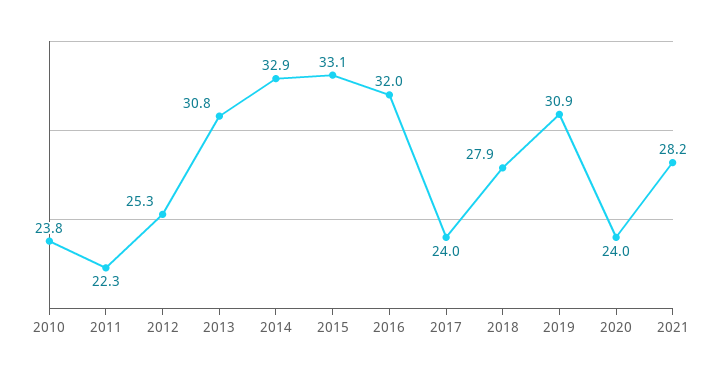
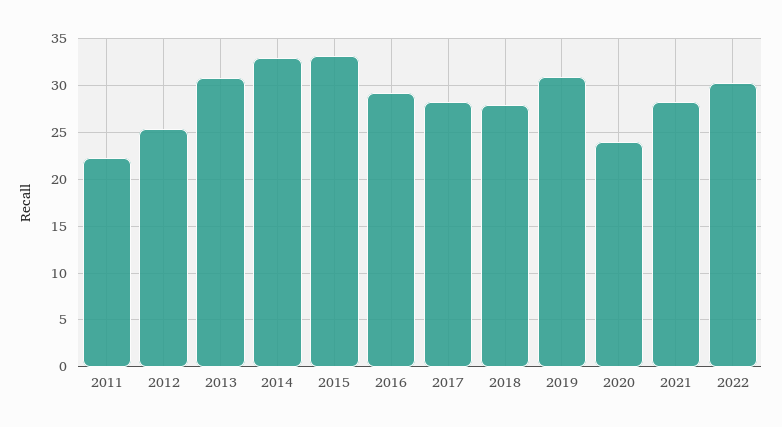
2010: 23.8 -> none
2016: 32 -> 29
2017: 24 -> 28
2022: none -> 30

